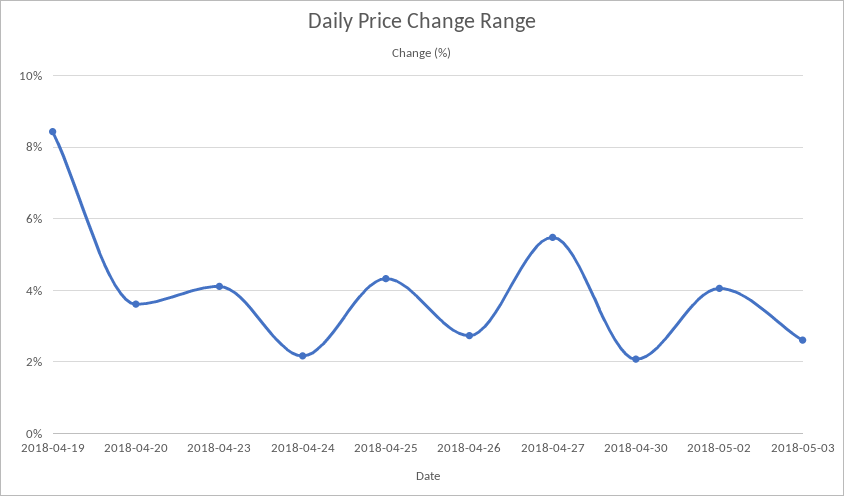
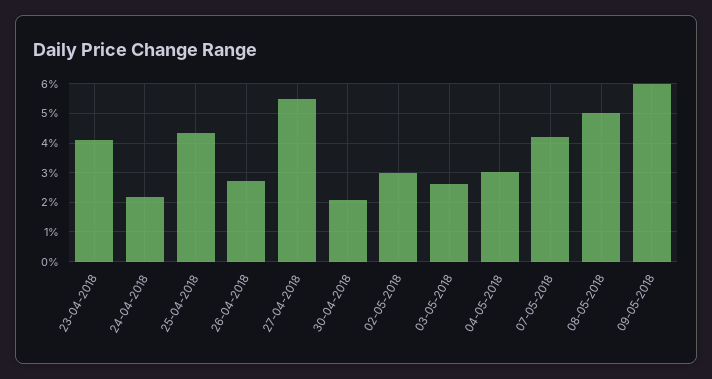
2018-04-19: 8.4 -> none
2018-04-20: 3.6 -> none
2018-05-02: 4 -> 3
04-05-2018: none -> 3
07-05-2018: none -> 4.25
08-05-2018: none -> 5
09-05-2018: none -> 6

